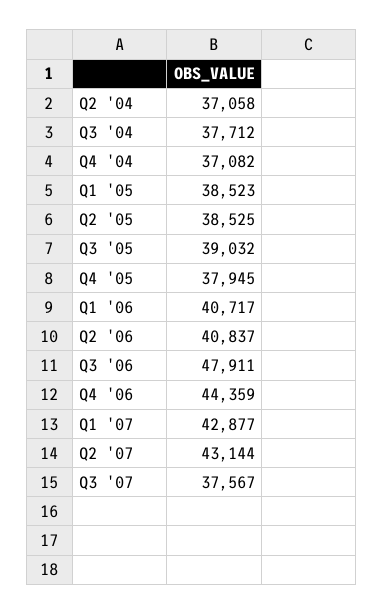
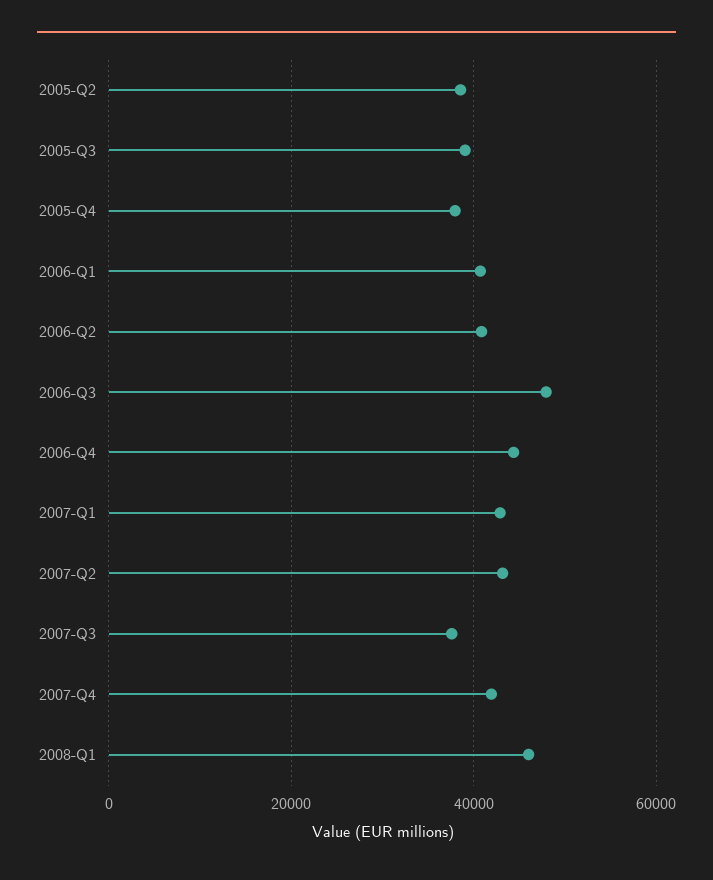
Q2 '04: 37058 -> none
Q3 '04: 37712 -> none
Q4 '04: 37082 -> none
Q1 '05: 38523 -> none
2007-Q4: none -> 42000
2008-Q1: none -> 46000

